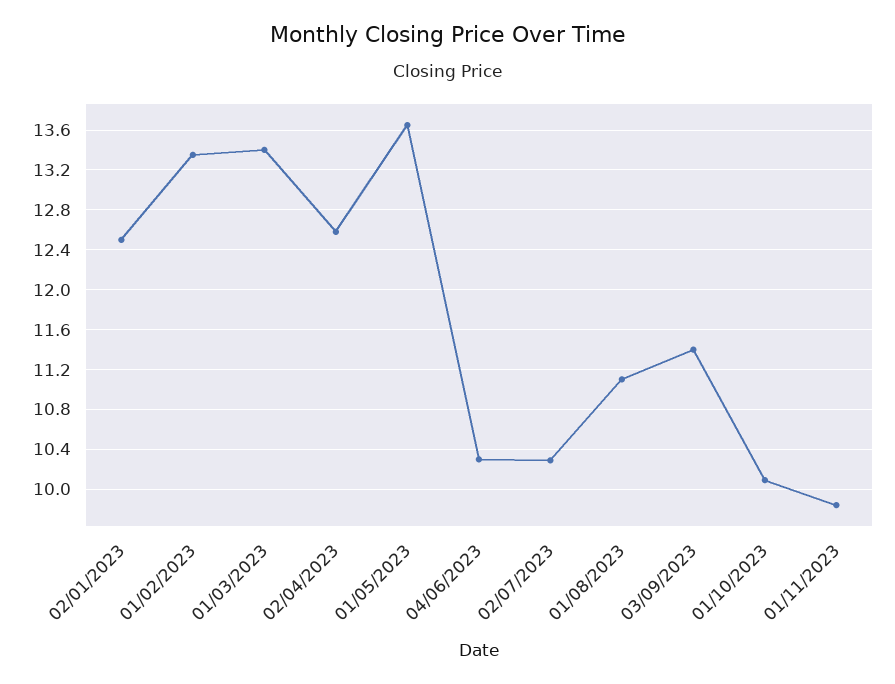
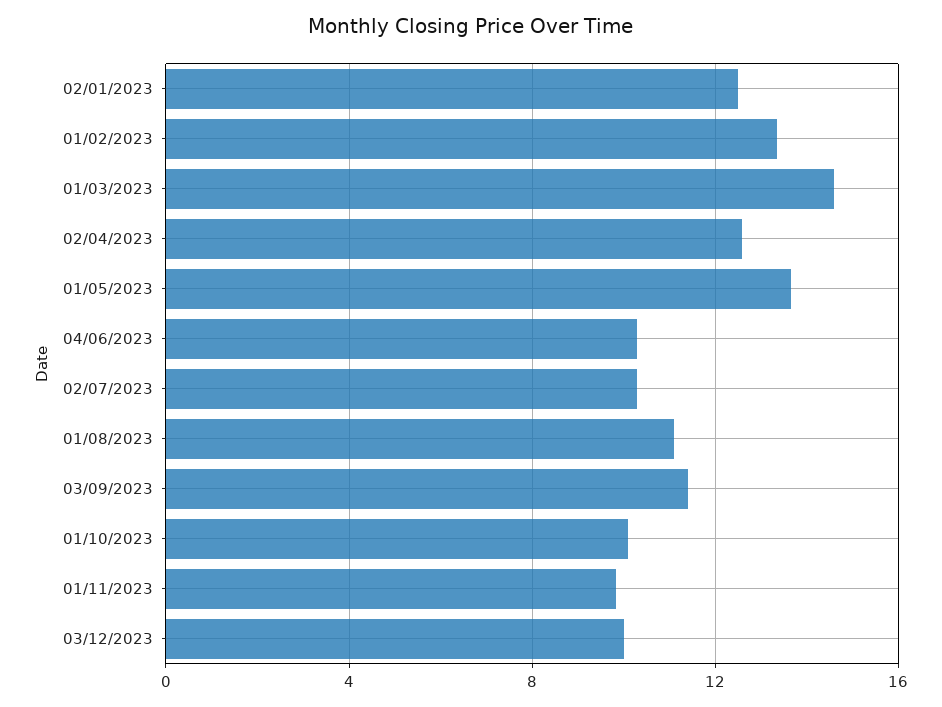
01/03/2023: 13.4 -> 14.5
03/12/2023: none -> 10

